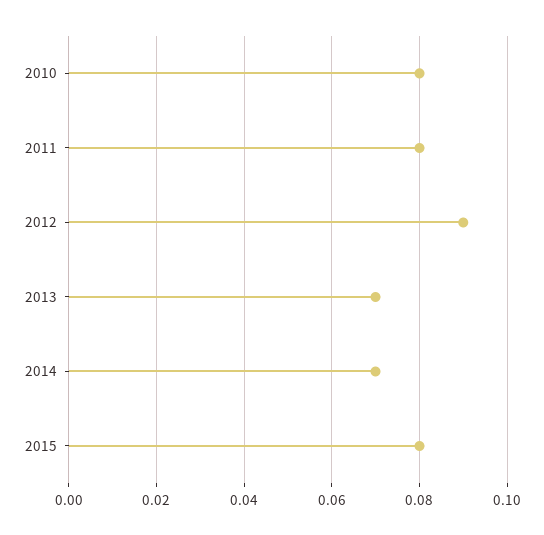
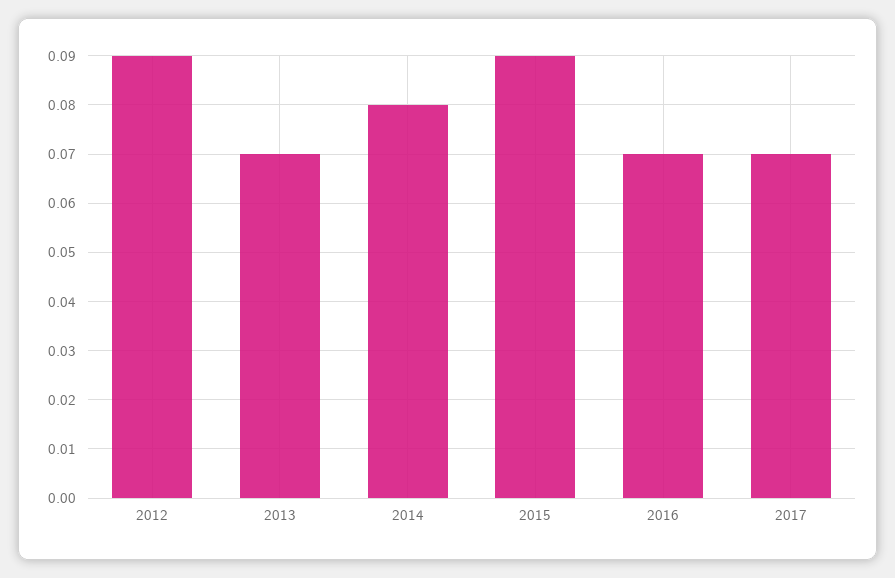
2010: 0.08 -> none
2011: 0.08 -> none
2014: 0.07 -> 0.08
2015: 0.08 -> 0.09
2016: none -> 0.07
2017: none -> 0.07

